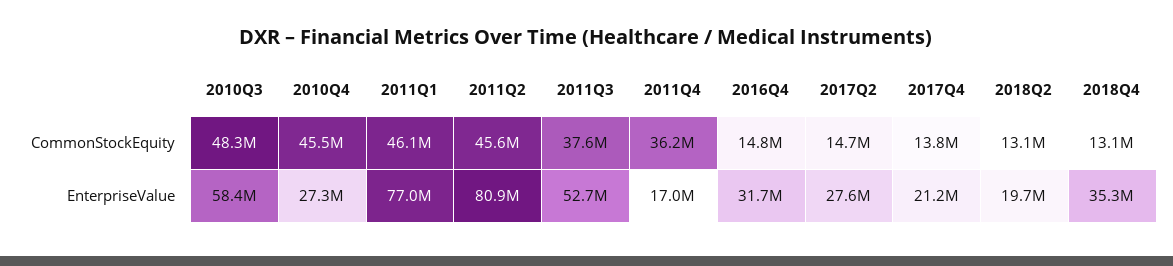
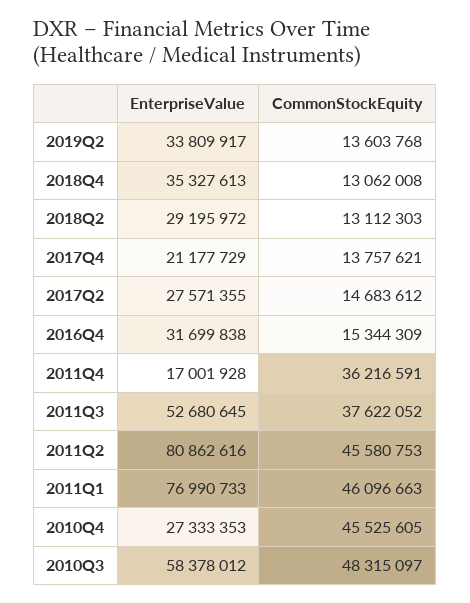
2016Q4, CommonStockEquity: 14800000 -> 15344309
2018Q2, EnterpriseValue: 19700000 -> 29195972
2019Q2, EnterpriseValue: none -> 33809917
2019Q2, CommonStockEquity: none -> 13603768

